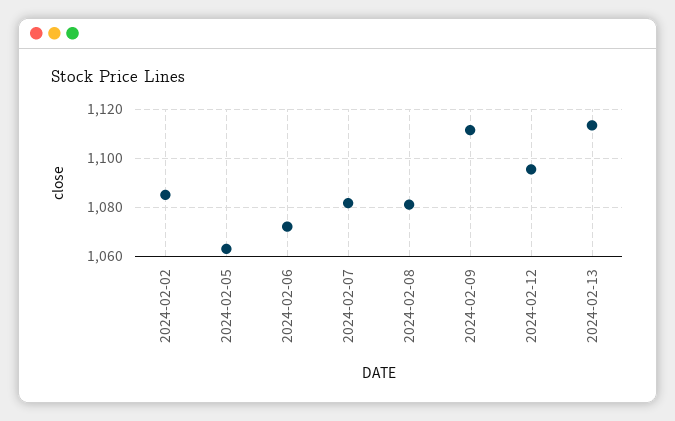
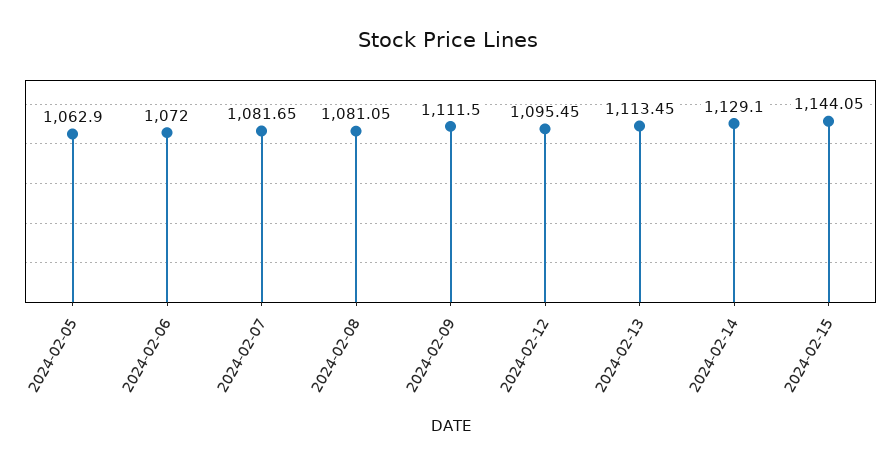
2024-02-02: 1085 -> none
2024-02-14: none -> 1129.1
2024-02-15: none -> 1144.05

